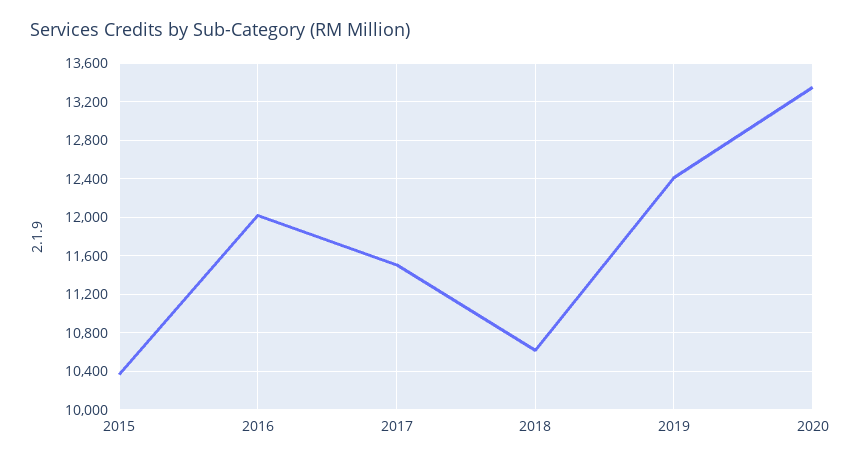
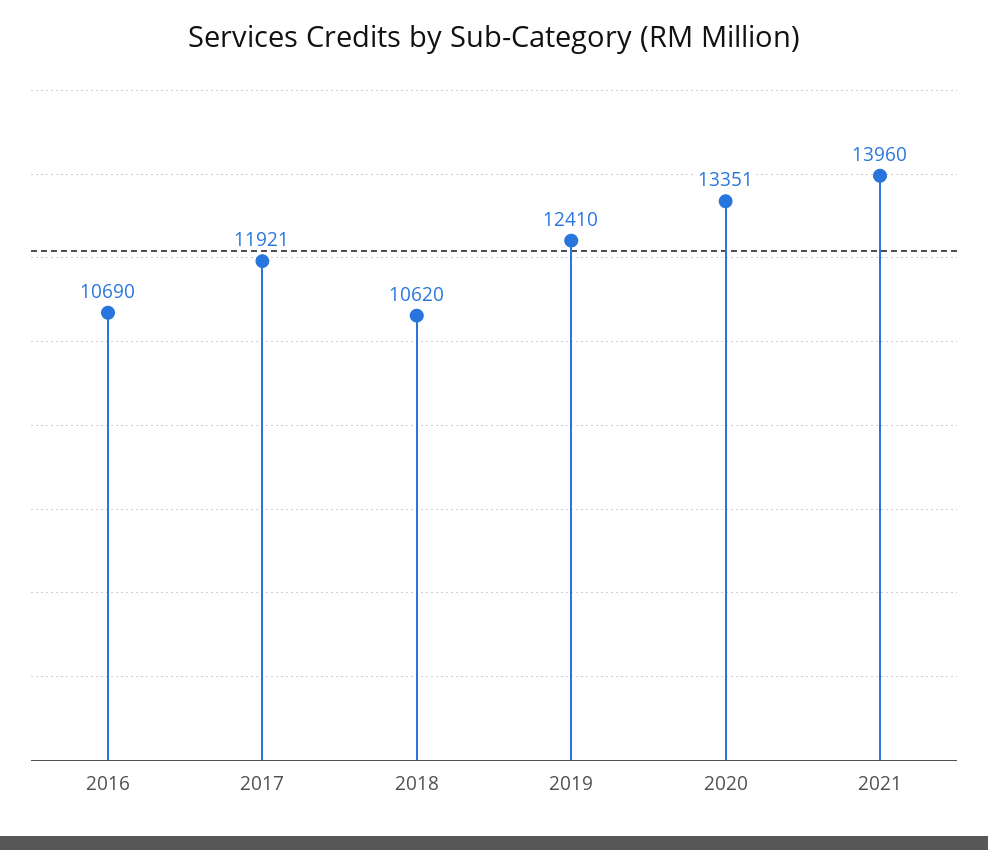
2015: 10400 -> none
2016: 12000 -> 10690
2017: 11500 -> 11921
2021: none -> 13960

